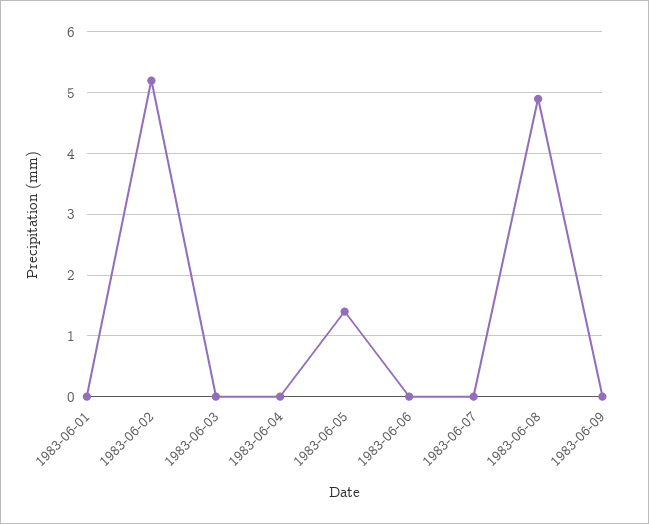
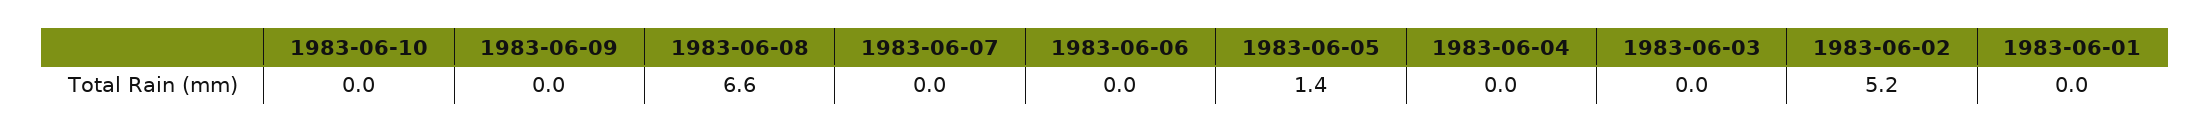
1983-06-08: 4.9 -> 6.6
1983-06-10: none -> 0

